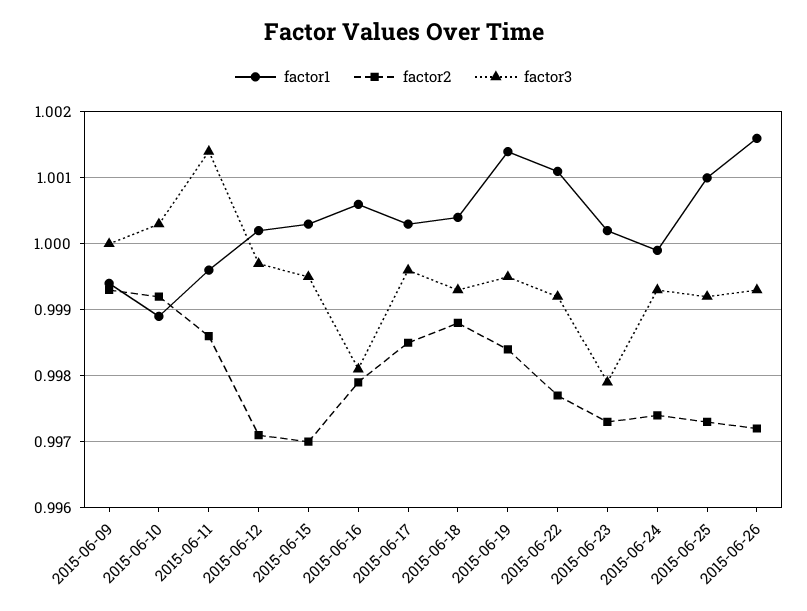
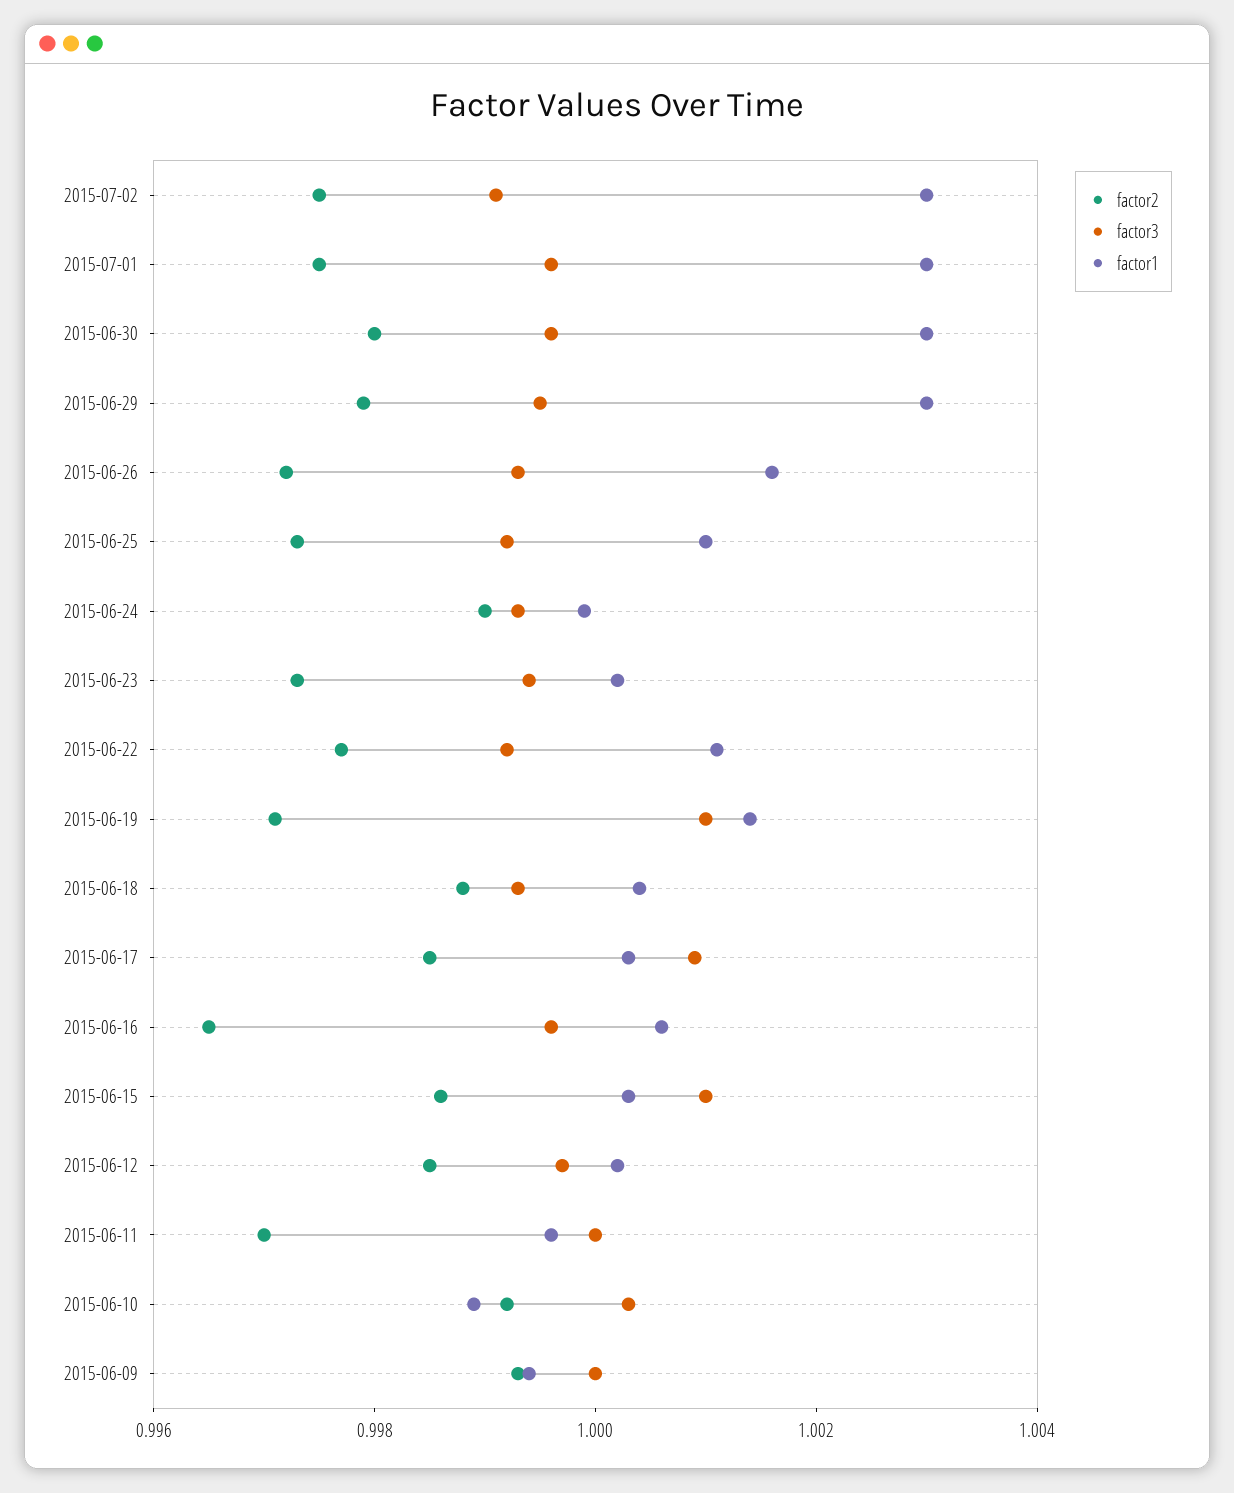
factor2, 2015-06-11: 0.9986 -> 0.997
factor3, 2015-06-11: 1.0014 -> 1
factor2, 2015-06-12: 0.9971 -> 0.9985
factor2, 2015-06-15: 0.997 -> 0.9985
factor3, 2015-06-15: 0.9995 -> 1.001
factor2, 2015-06-16: 0.9979 -> 0.9965
factor3, 2015-06-16: 0.9981 -> 0.9995
factor3, 2015-06-17: 0.9996 -> 1.001
factor2, 2015-06-19: 0.9984 -> 0.997
factor3, 2015-06-19: 0.9995 -> 1.001
factor3, 2015-06-23: 0.9979 -> 0.9995
factor2, 2015-06-24: 0.9974 -> 0.999
factor2, 2015-07-02: none -> 0.9975
factor3, 2015-07-02: none -> 0.999
factor1, 2015-07-02: none -> 1.003
factor2, 2015-07-01: none -> 0.9975
factor3, 2015-07-01: none -> 0.9995
factor1, 2015-07-01: none -> 1.003
factor2, 2015-06-30: none -> 0.998
factor3, 2015-06-30: none -> 0.9995
factor1, 2015-06-30: none -> 1.003
factor2, 2015-06-29: none -> 0.998
factor3, 2015-06-29: none -> 0.9995
factor1, 2015-06-29: none -> 1.003

